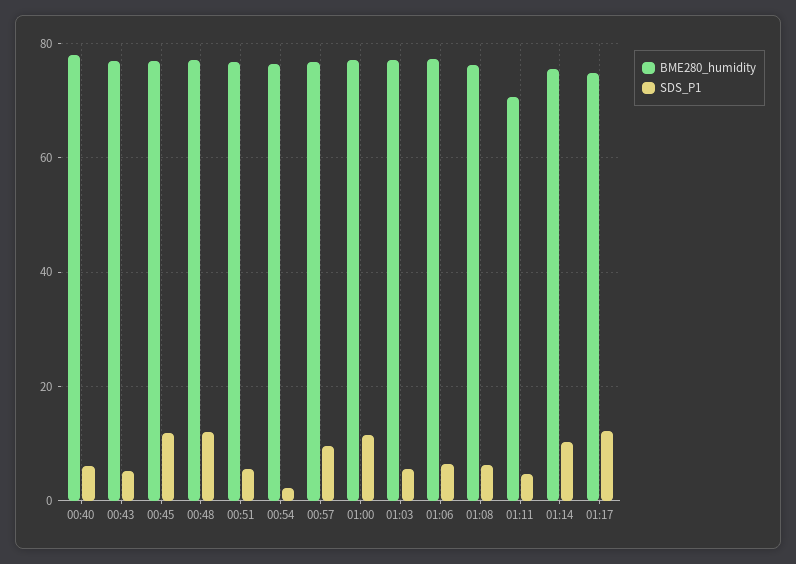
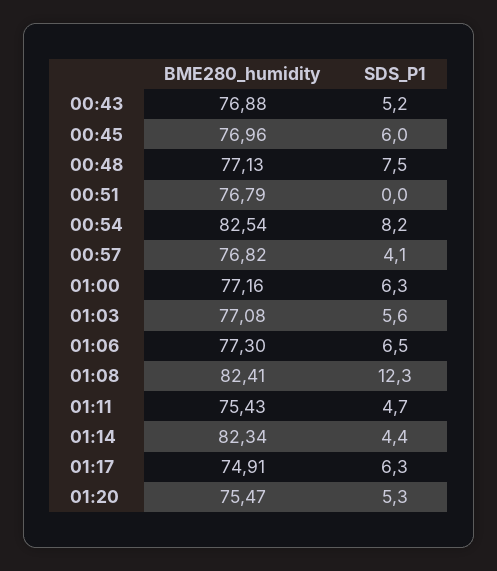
BME280_humidity, 00:40: 78 -> none
SDS_P1, 00:40: 6 -> none
SDS_P1, 00:45: 12 -> 6
SDS_P1, 00:48: 12 -> 7.5
SDS_P1, 00:51: 6 -> 0
BME280_humidity, 00:54: 76 -> 82.54
SDS_P1, 00:54: 2 -> 8.2
SDS_P1, 00:57: 10 -> 4.1
SDS_P1, 01:00: 12 -> 6.3
BME280_humidity, 01:08: 76 -> 82.41
SDS_P1, 01:08: 6 -> 12.3
BME280_humidity, 01:11: 70 -> 75.43
BME280_humidity, 01:14: 76 -> 82.34
SDS_P1, 01:14: 10 -> 4.4
SDS_P1, 01:17: 12 -> 6.3
BME280_humidity, 01:20: none -> 75.47
SDS_P1, 01:20: none -> 5.3

